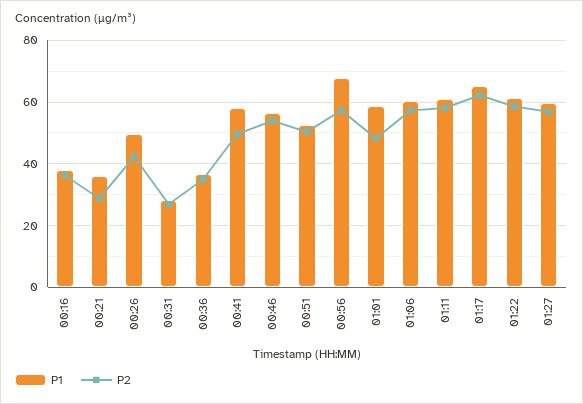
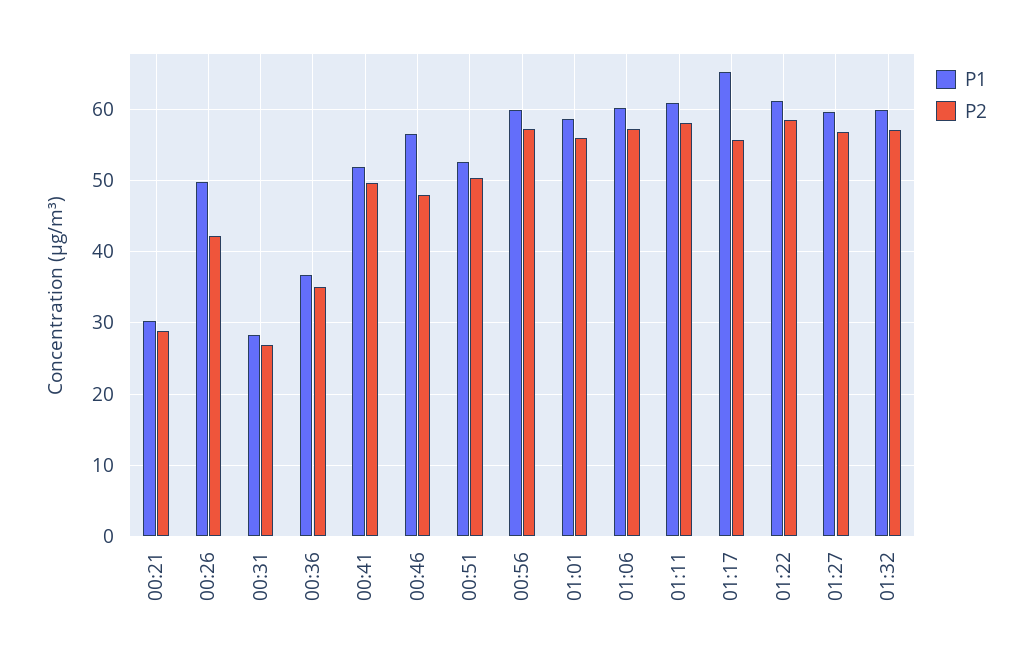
P1, 00:16: 38 -> none
P2, 00:16: 36 -> none
P1, 00:21: 36 -> 30
P1, 00:41: 58 -> 52
P2, 00:46: 54 -> 48
P1, 00:56: 68 -> 60
P2, 01:01: 48 -> 56
P2, 01:17: 62 -> 56
P1, 01:32: none -> 60
P2, 01:32: none -> 57

